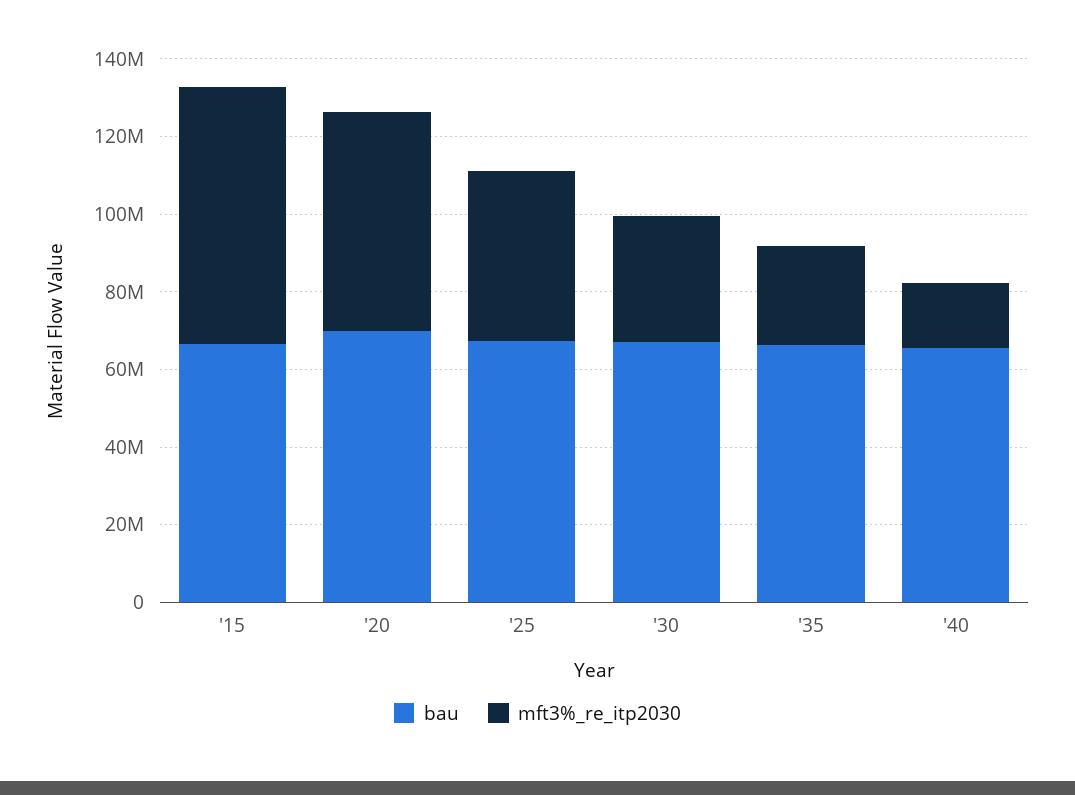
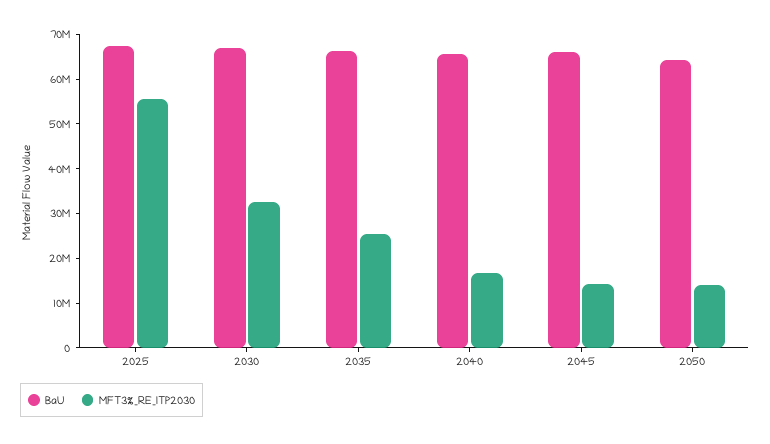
bau, '15: 65000000 -> none
mft3%_re_itp2030, '15: 65000000 -> none
bau, '20: 70000000 -> none
mft3%_re_itp2030, '20: 55000000 -> none
mft3%_re_itp2030, '25: 45000000 -> 56000000
bau, 2045: none -> 66000000
mft3%_re_itp2030, 2045: none -> 14000000
bau, 2050: none -> 64000000
mft3%_re_itp2030, 2050: none -> 14000000

